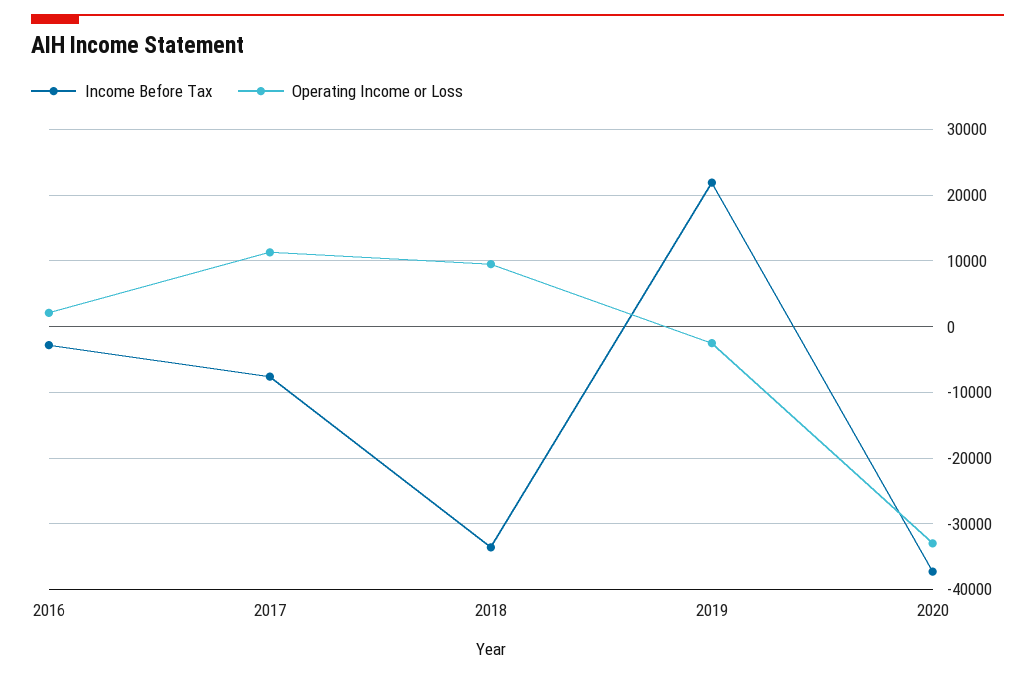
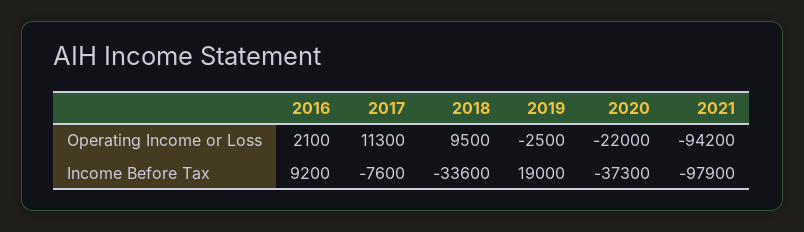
Income Before Tax, 2016: -3000 -> 9200
Income Before Tax, 2019: 22000 -> 19000
Operating Income or Loss, 2020: -33000 -> -22000
Operating Income or Loss, 2021: none -> -94200
Income Before Tax, 2021: none -> -97900

